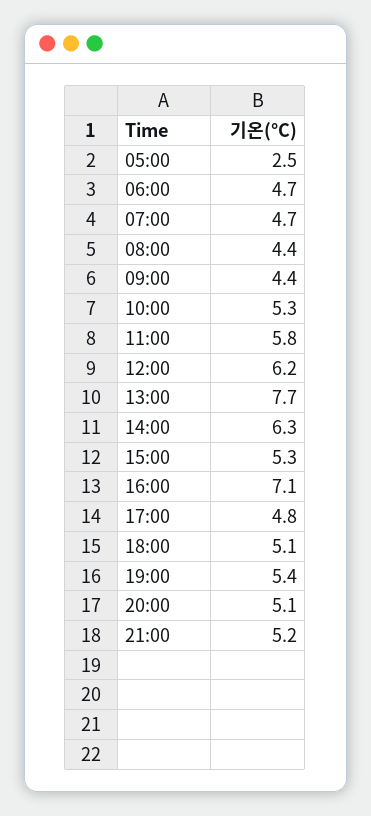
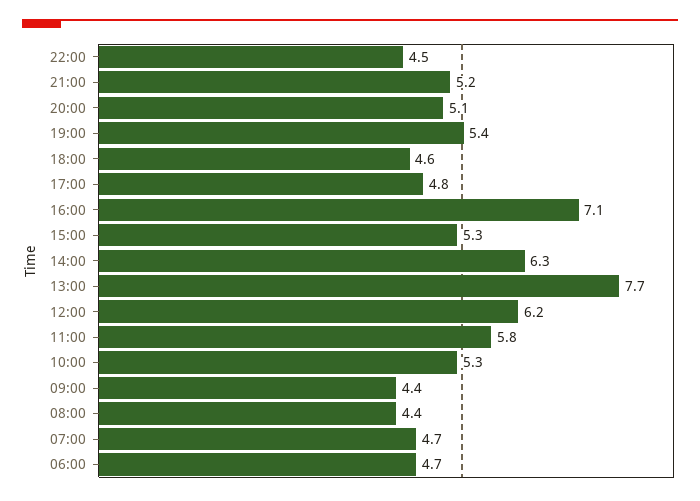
05:00: 2.5 -> none
18:00: 5.1 -> 4.6
22:00: none -> 4.5

